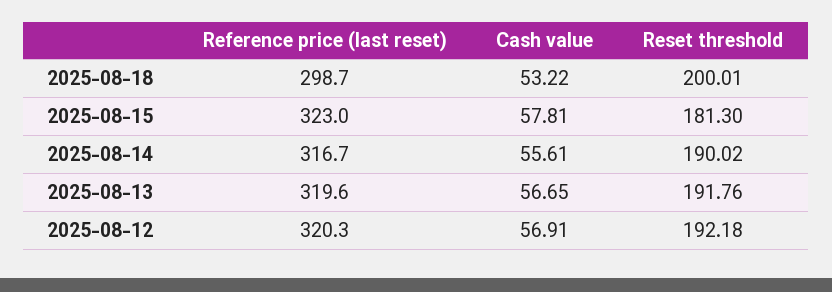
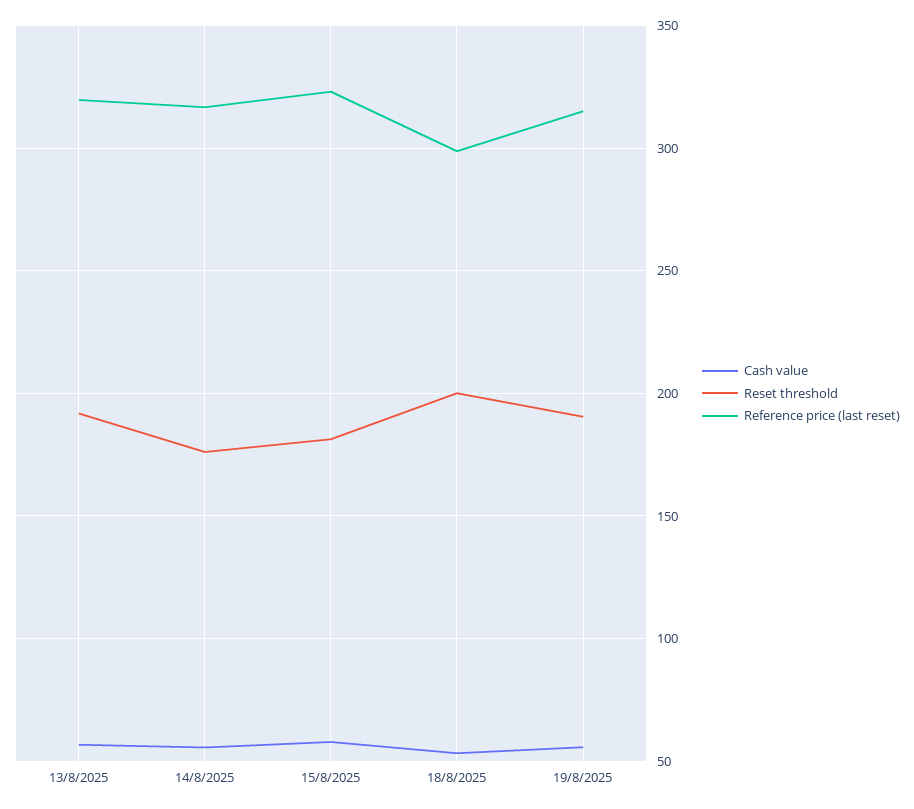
Reset threshold, 2025-08-14: 190.02 -> 175
Reference price (last reset), 2025-08-12: 320.3 -> none
Cash value, 2025-08-12: 56.91 -> none
Reset threshold, 2025-08-12: 192.18 -> none
Cash value, 19/8/2025: none -> 55
Reset threshold, 19/8/2025: none -> 190
Reference price (last reset), 19/8/2025: none -> 315

